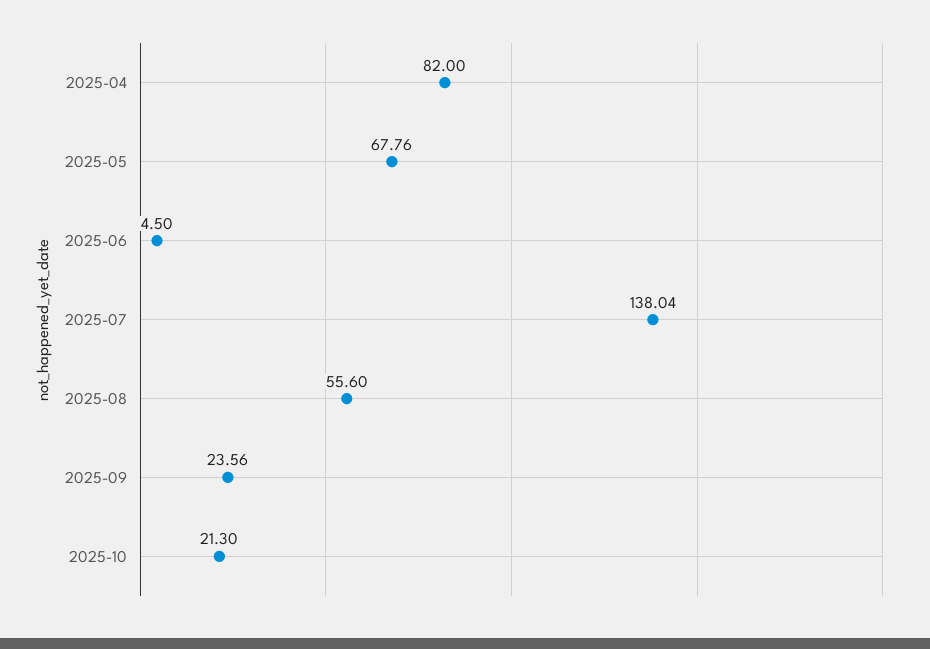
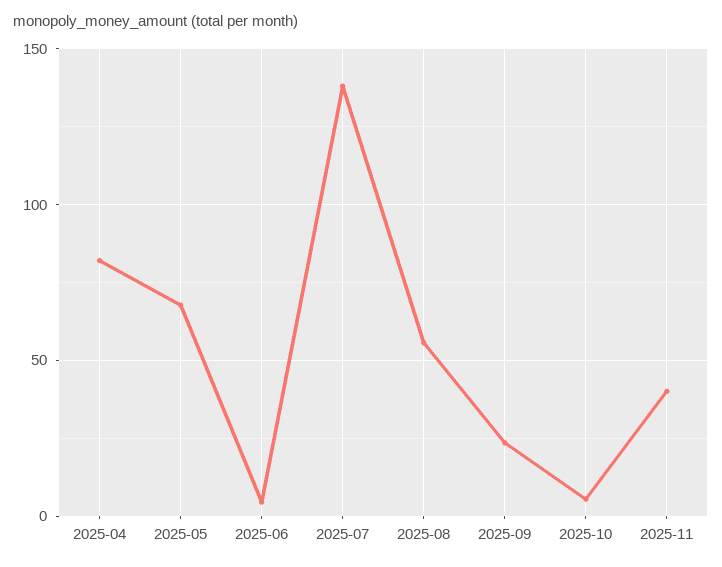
2025-10: 21.3 -> 5
2025-11: none -> 40

